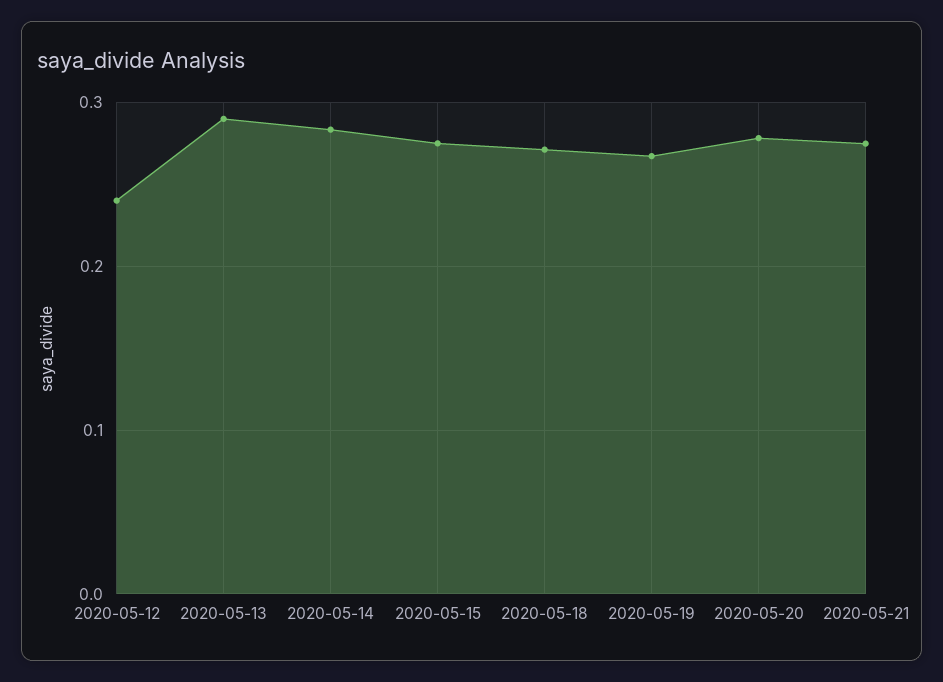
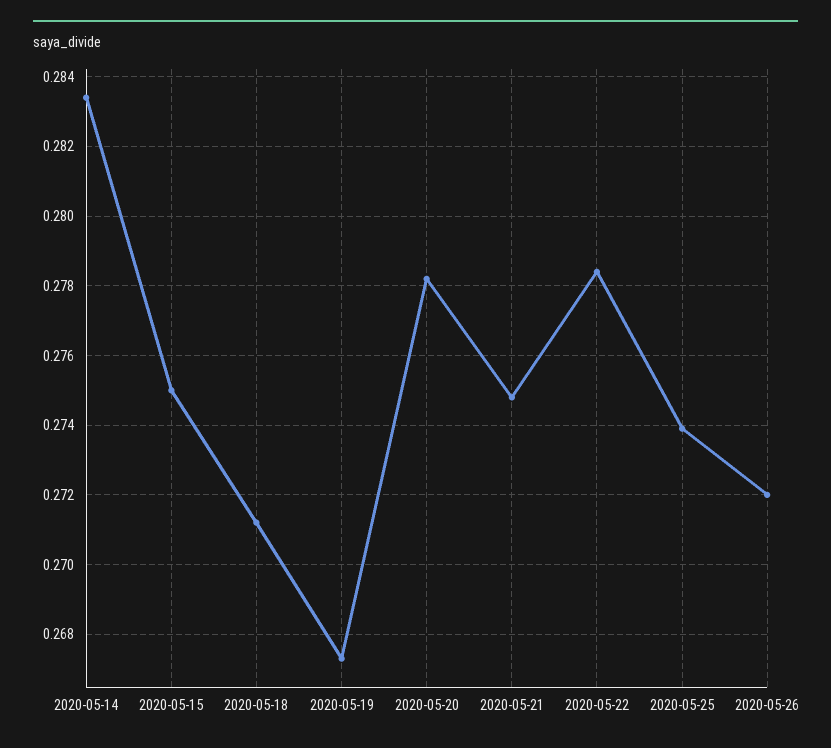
2020-05-12: 0.24 -> none
2020-05-13: 0.29 -> none
2020-05-22: none -> 0.2785
2020-05-25: none -> 0.274
2020-05-26: none -> 0.272

